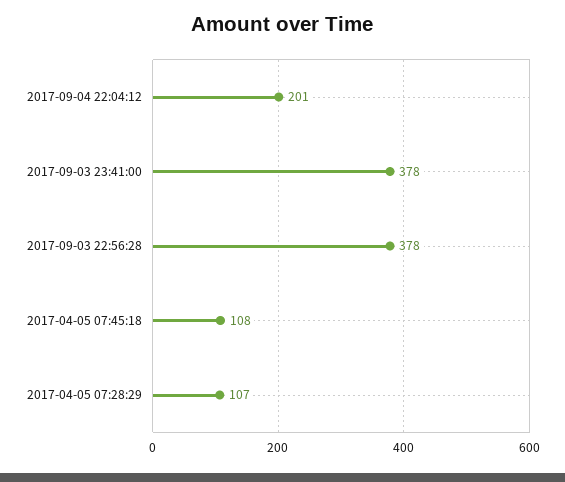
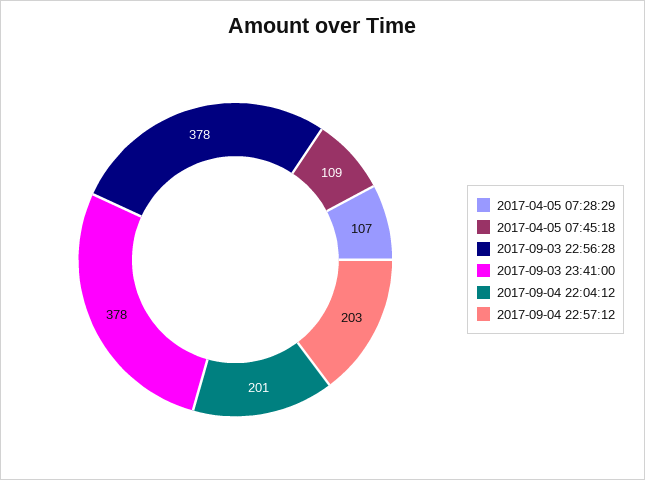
2017-04-05 07:45:18: 108 -> 109
2017-09-04 22:57:12: none -> 203

